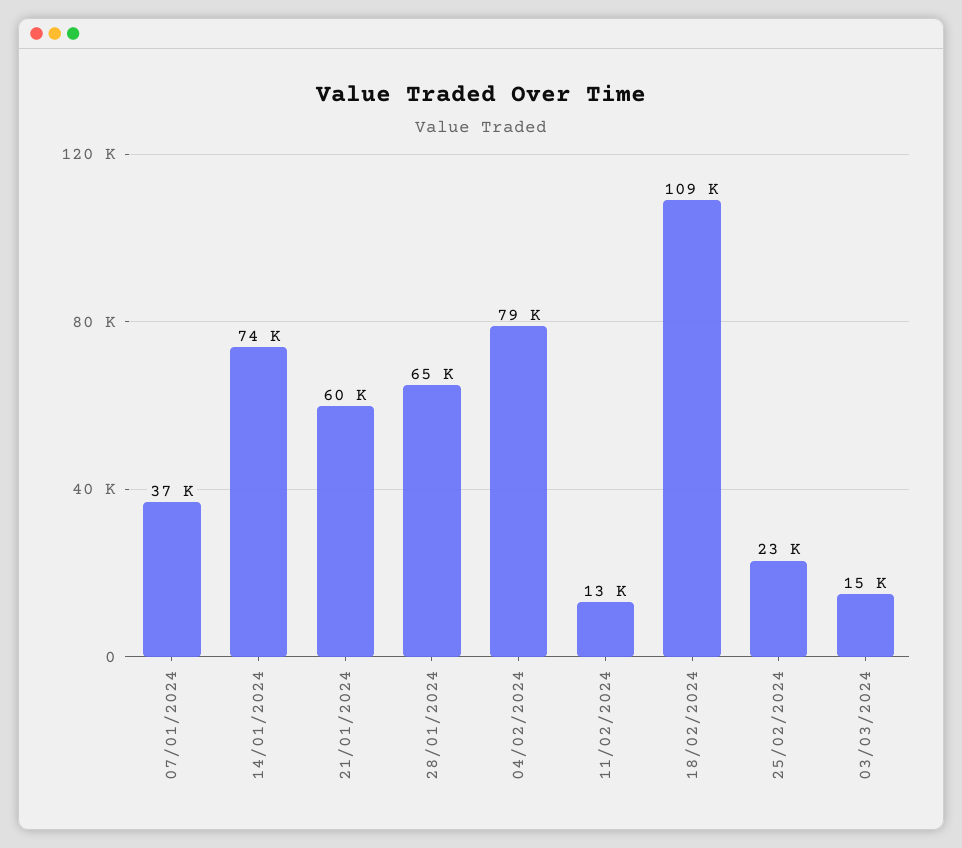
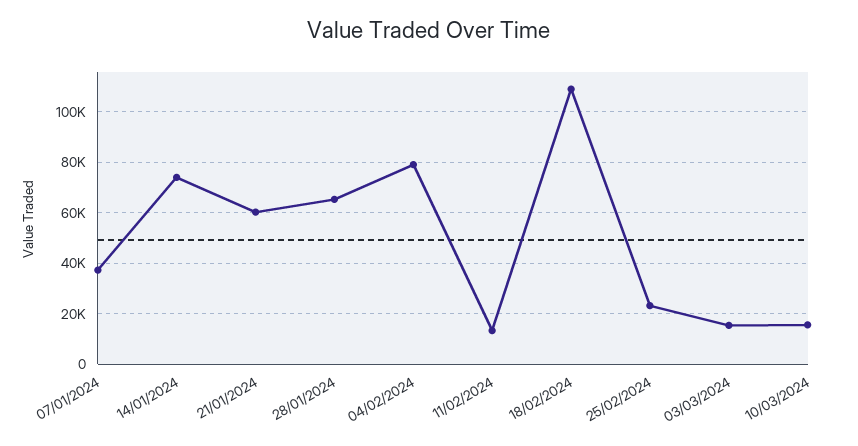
10/03/2024: none -> 15000

